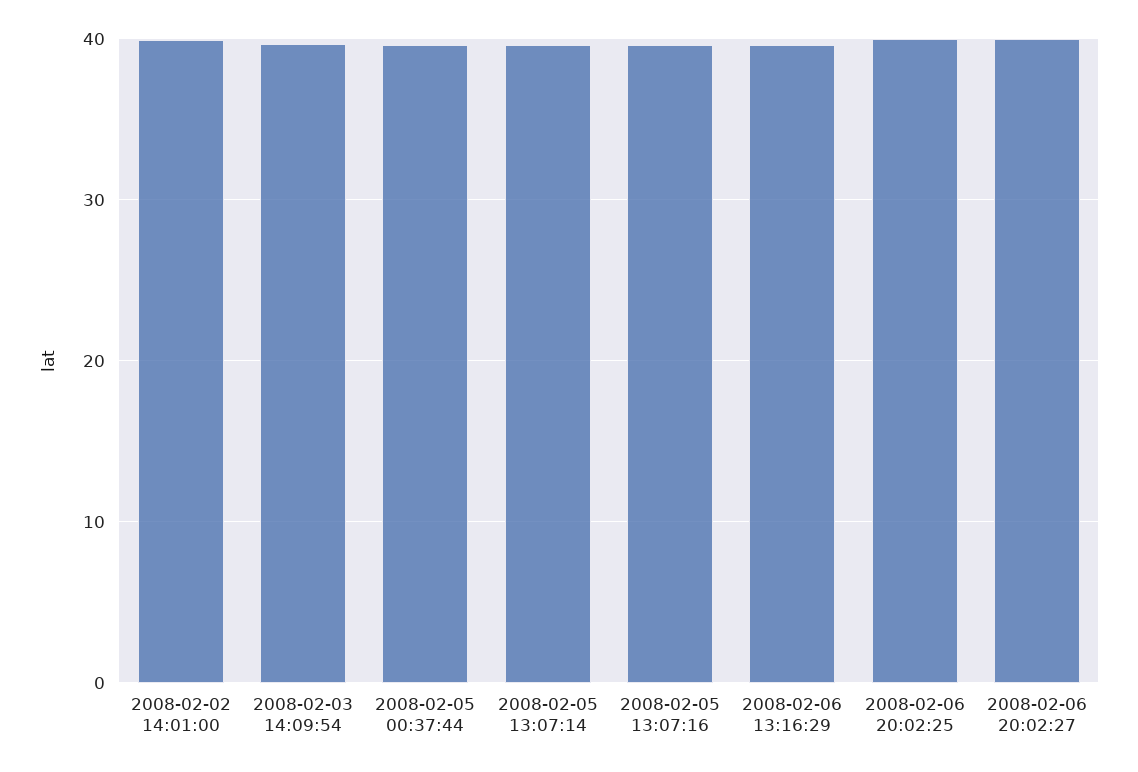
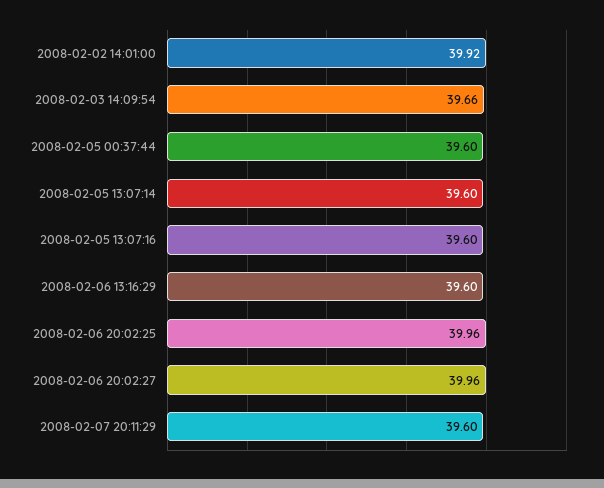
2008-02-07 20:11:29: none -> 39.6

